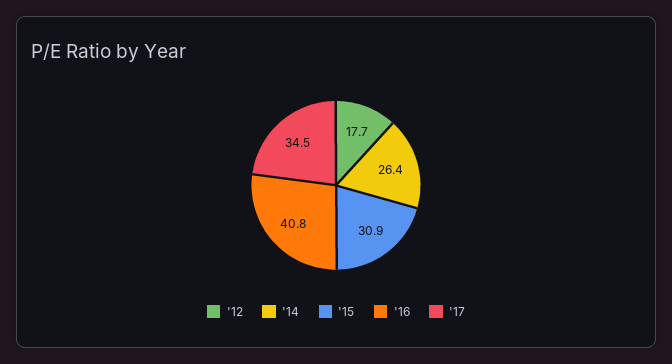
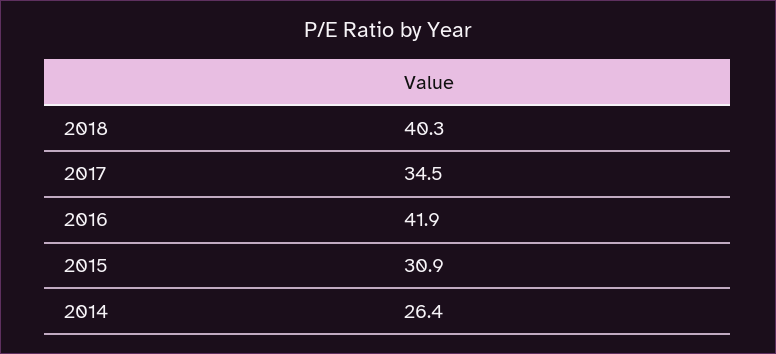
'12: 17.7 -> none
'16: 40.8 -> 41.9
2018: none -> 40.3

